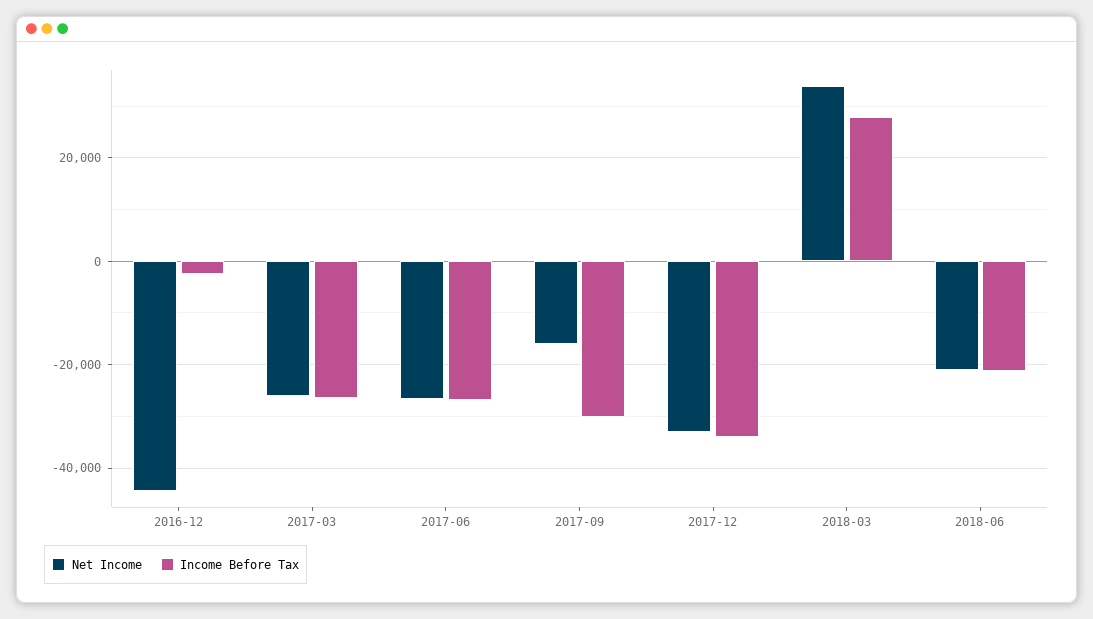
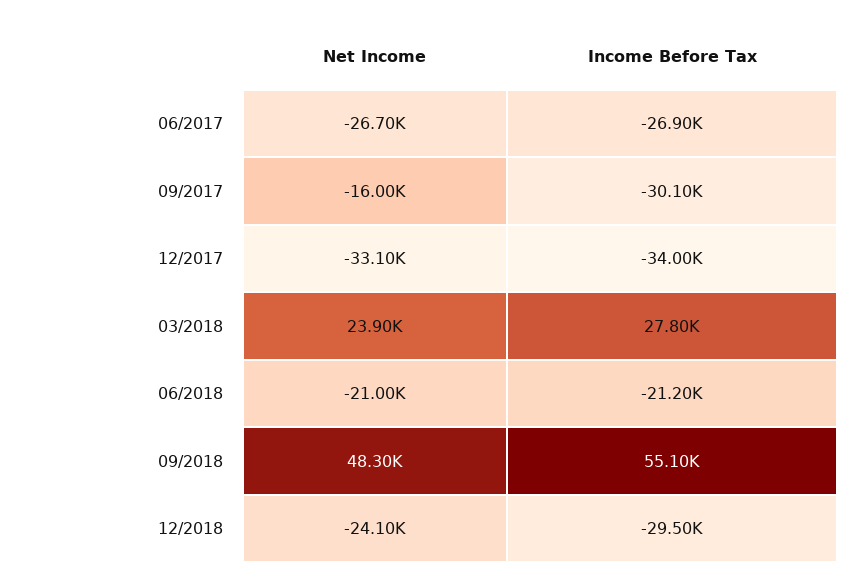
Net Income, 2016-12: -44000 -> none
Income Before Tax, 2016-12: -2000 -> none
Net Income, 2017-03: -26000 -> none
Income Before Tax, 2017-03: -26000 -> none
Net Income, 2018-03: 34000 -> 23900
Net Income, 09/2018: none -> 48300
Income Before Tax, 09/2018: none -> 55100
Net Income, 12/2018: none -> -24100
Income Before Tax, 12/2018: none -> -29500

